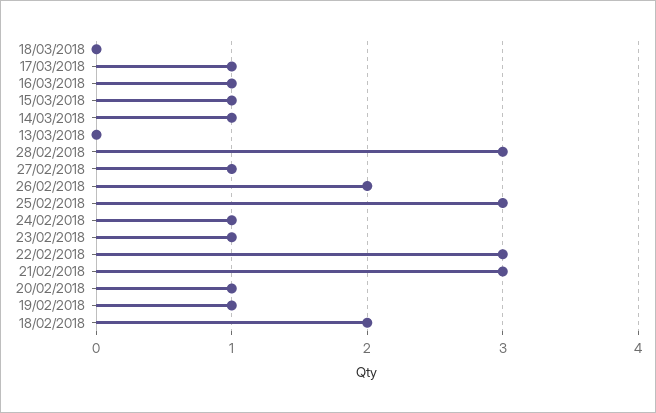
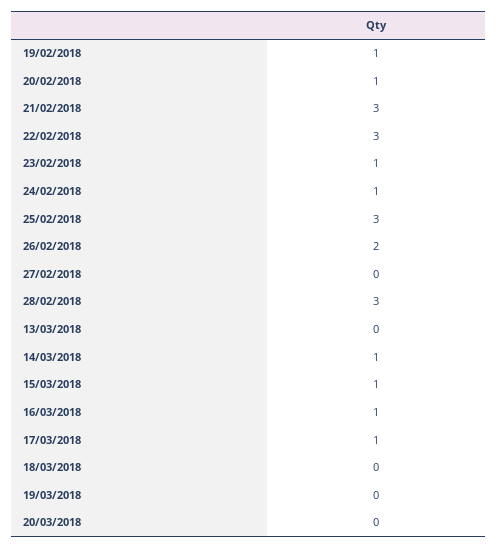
27/02/2018: 1 -> 0
18/02/2018: 2 -> none
19/03/2018: none -> 0
20/03/2018: none -> 0

